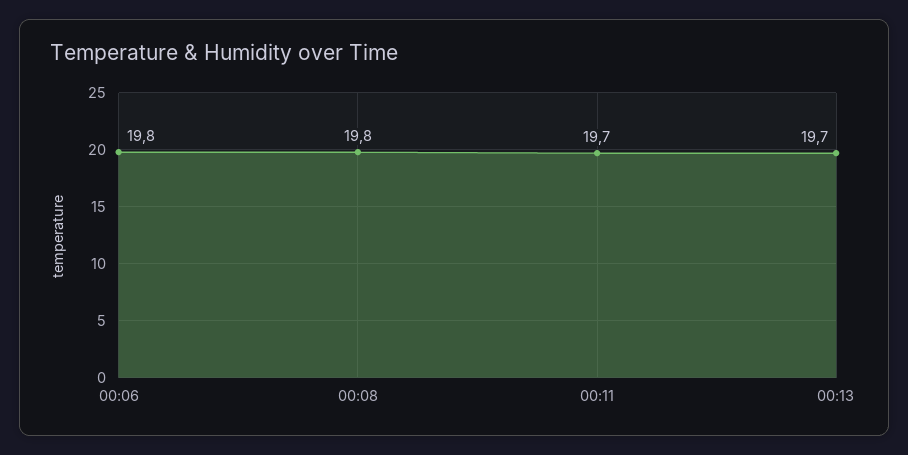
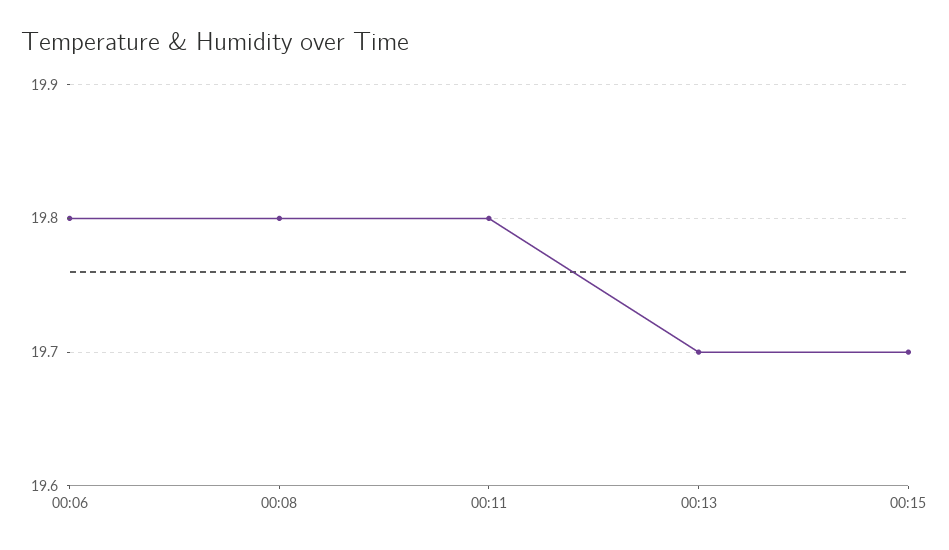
00:11: 19.7 -> 19.8
00:15: none -> 19.7

